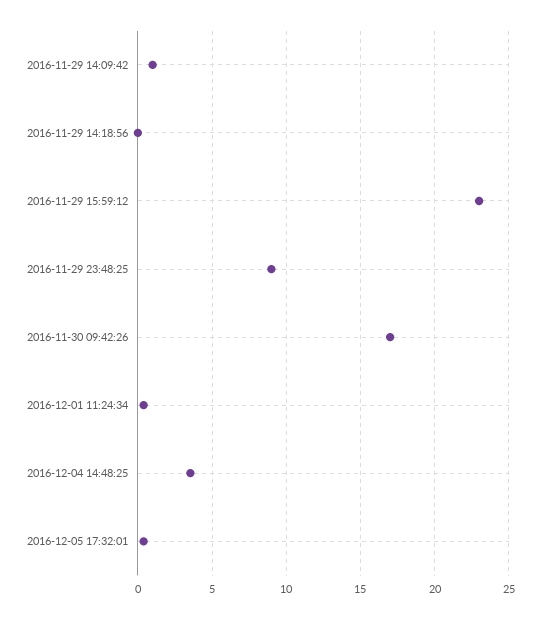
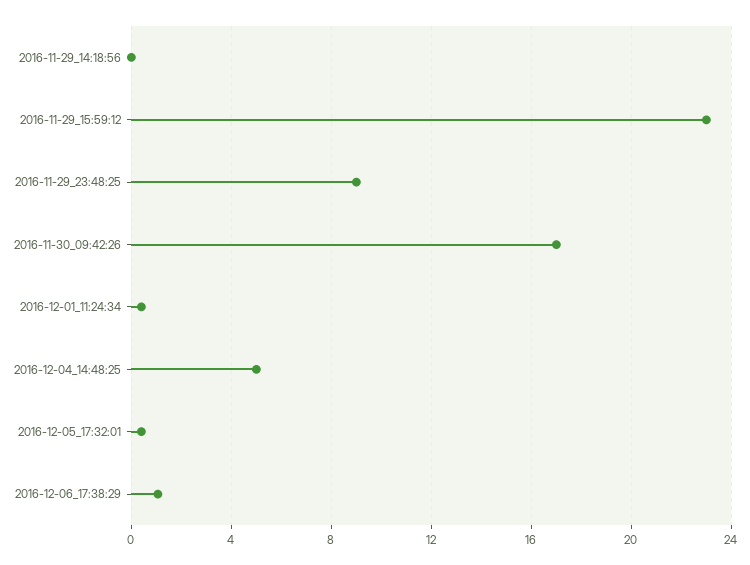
2016-11-29 14:09:42: 1 -> none
2016-12-04 14:48:25: 3.5 -> 5
2016-12-06_17:38:29: none -> 1

